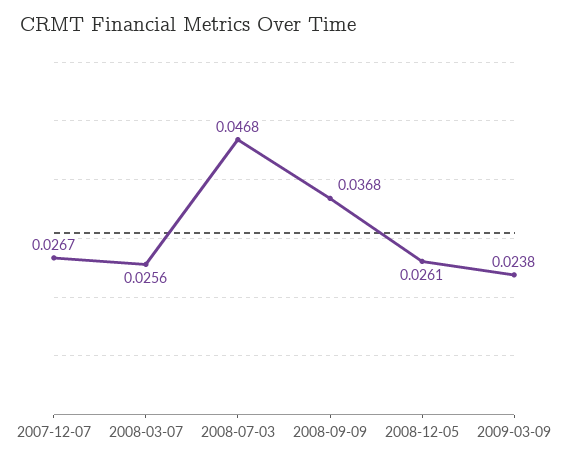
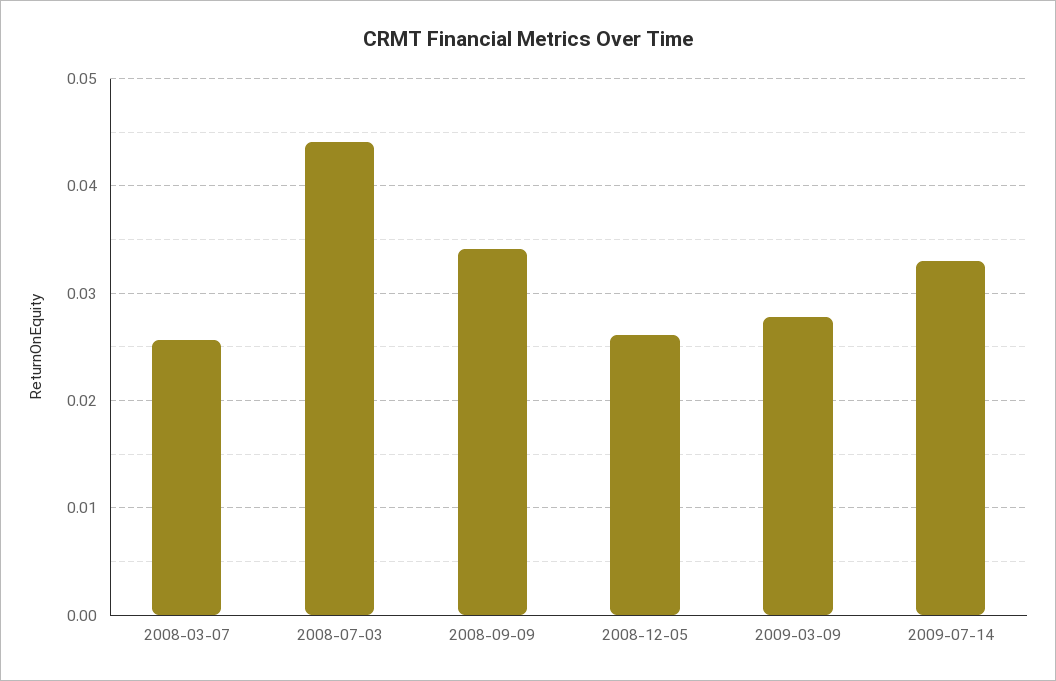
2007-12-07: 0.0267 -> none
2008-07-03: 0.0468 -> 0.044
2008-09-09: 0.0368 -> 0.034
2009-03-09: 0.0238 -> 0.028
2009-07-14: none -> 0.033

